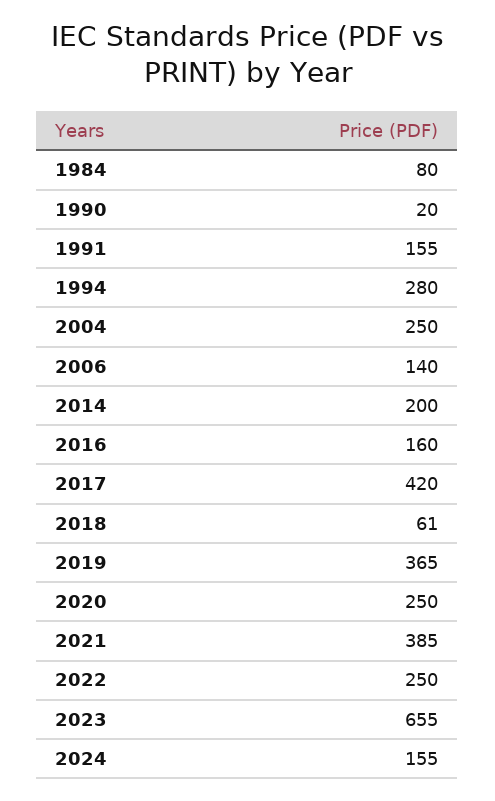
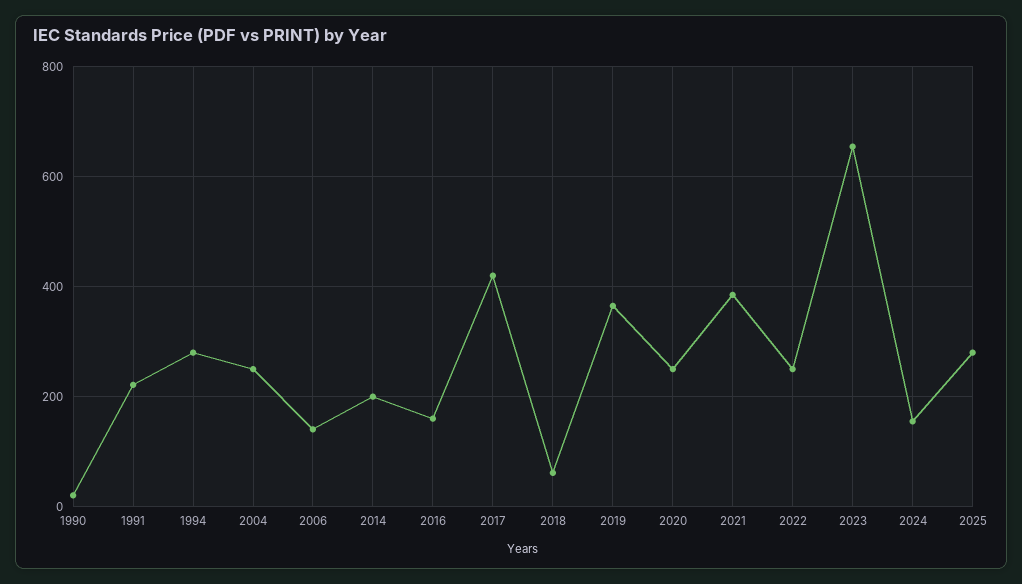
1984: 80 -> none
1991: 155 -> 220
2025: none -> 280

